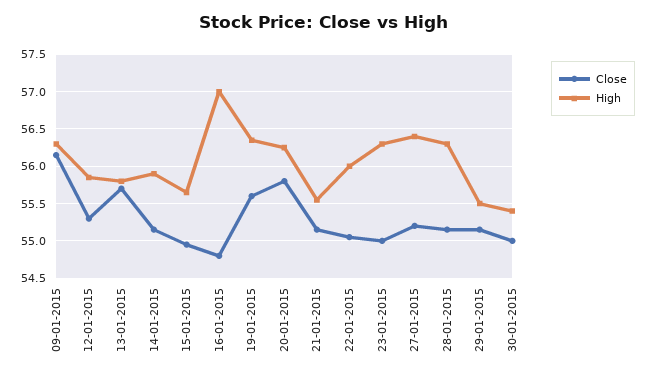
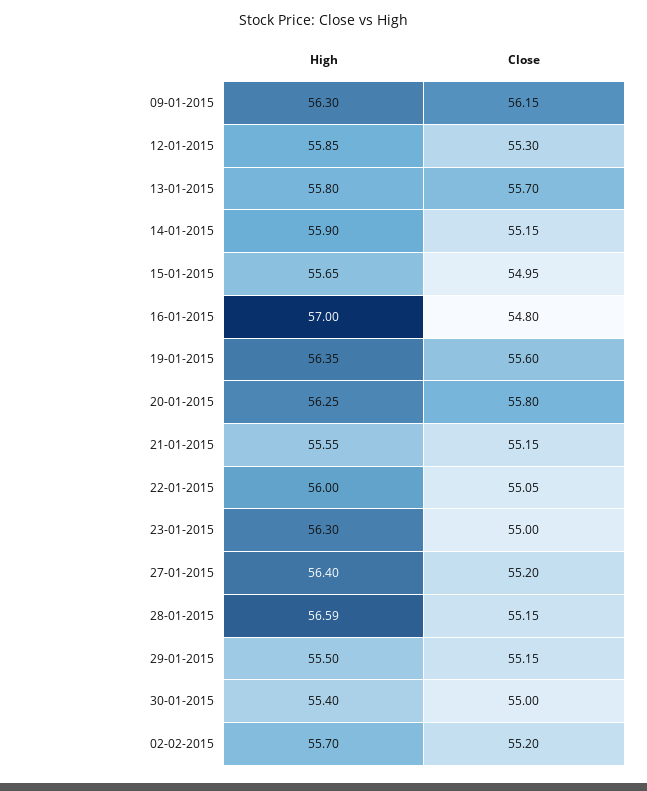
High, 28-01-2015: 56.3 -> 56.59
High, 02-02-2015: none -> 55.7
Close, 02-02-2015: none -> 55.2

